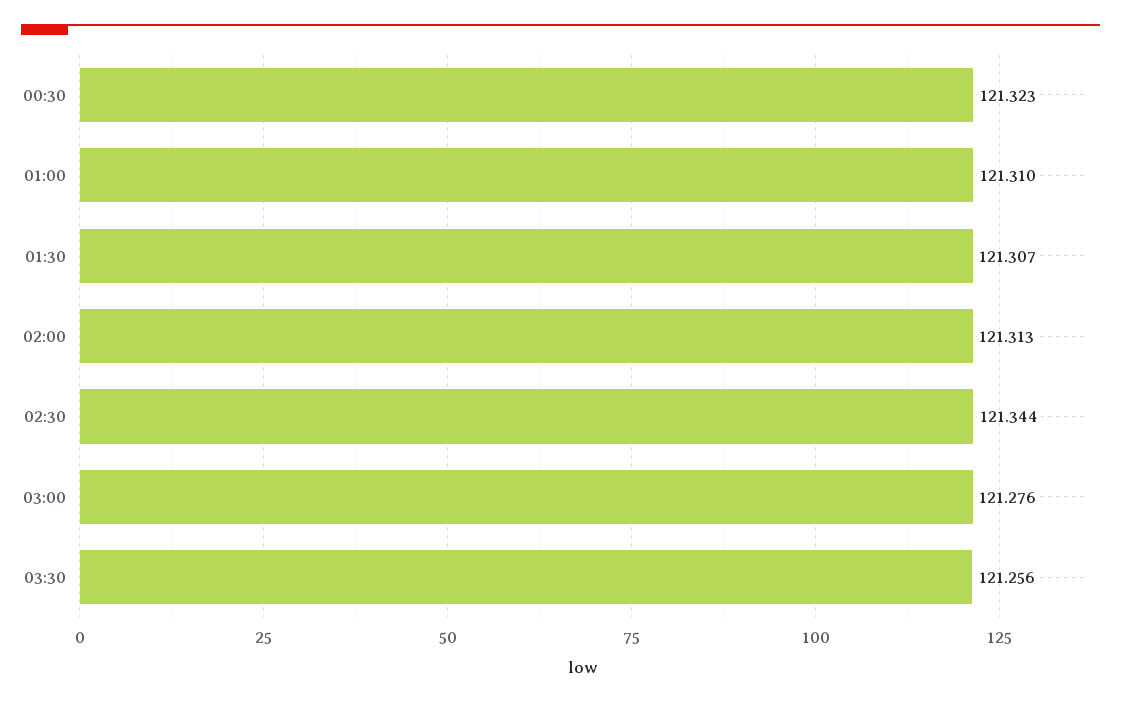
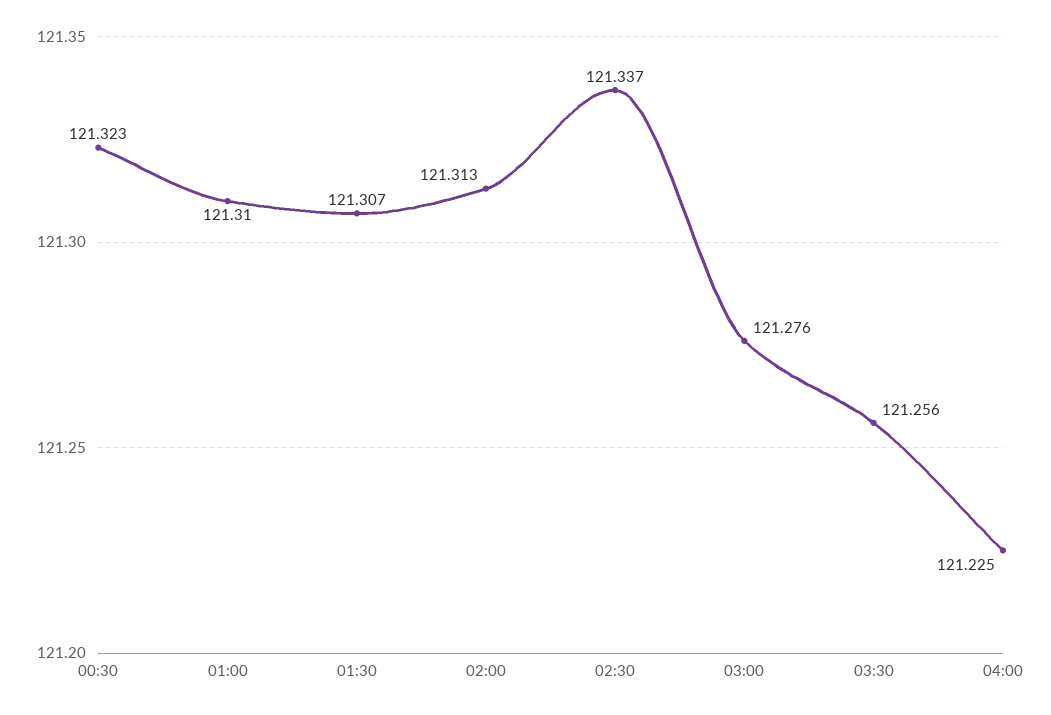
02:30: 121.344 -> 121.337
04:00: none -> 121.225

